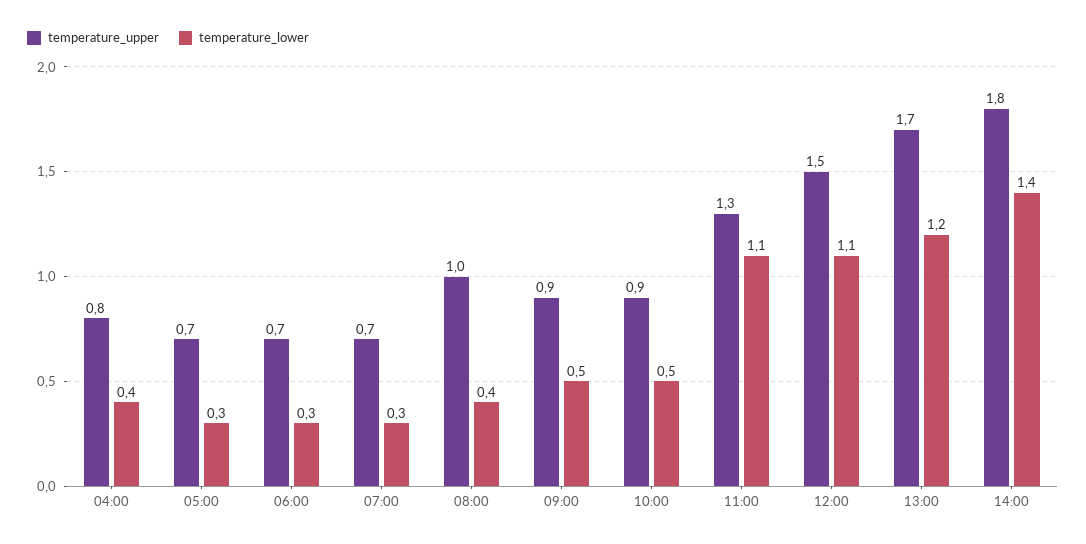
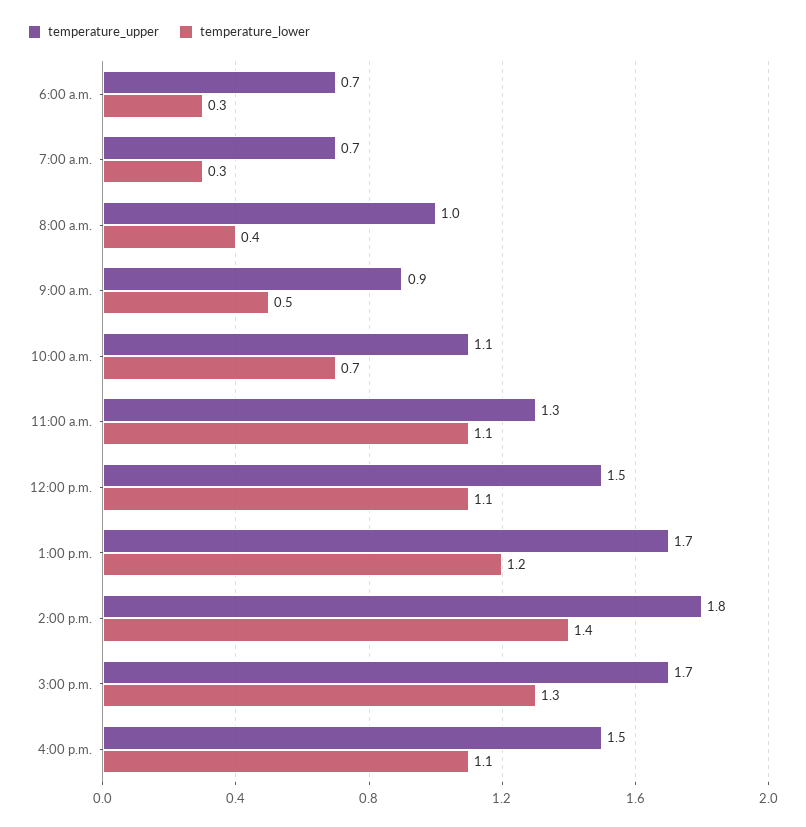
temperature_upper, 04:00: 0.8 -> none
temperature_lower, 04:00: 0.4 -> none
temperature_upper, 05:00: 0.7 -> none
temperature_lower, 05:00: 0.3 -> none
temperature_upper, 10:00: 0.9 -> 1.1
temperature_lower, 10:00: 0.5 -> 0.7
temperature_upper, 3:00 p.m.: none -> 1.7
temperature_lower, 3:00 p.m.: none -> 1.3
temperature_upper, 4:00 p.m.: none -> 1.5
temperature_lower, 4:00 p.m.: none -> 1.1

